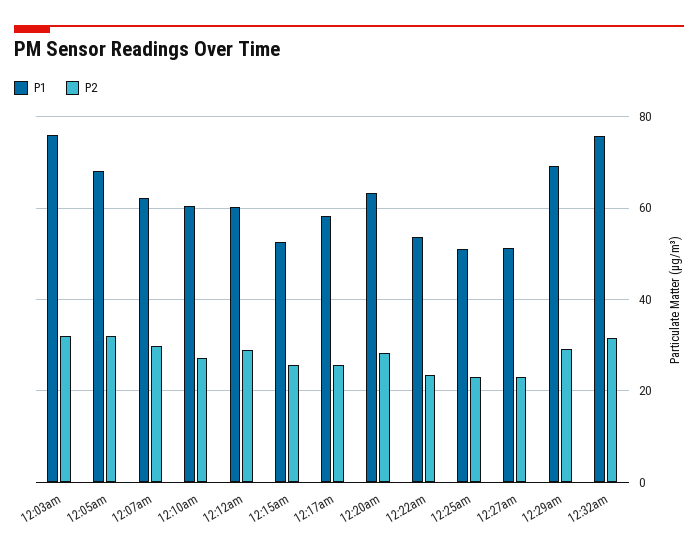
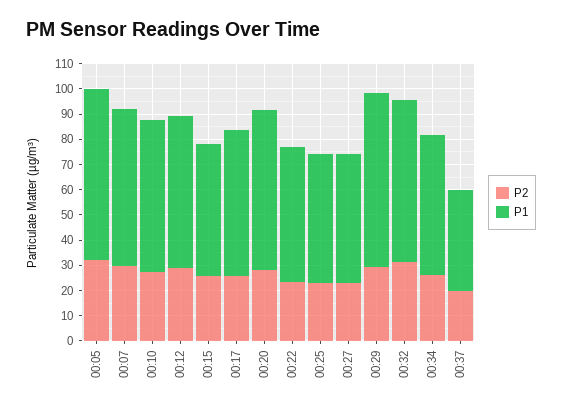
P1, 12:03am: 76 -> none
P2, 12:03am: 32 -> none
P1, 12:32am: 76 -> 65
P2, 00:34: none -> 25
P1, 00:34: none -> 55
P2, 00:37: none -> 20
P1, 00:37: none -> 40

